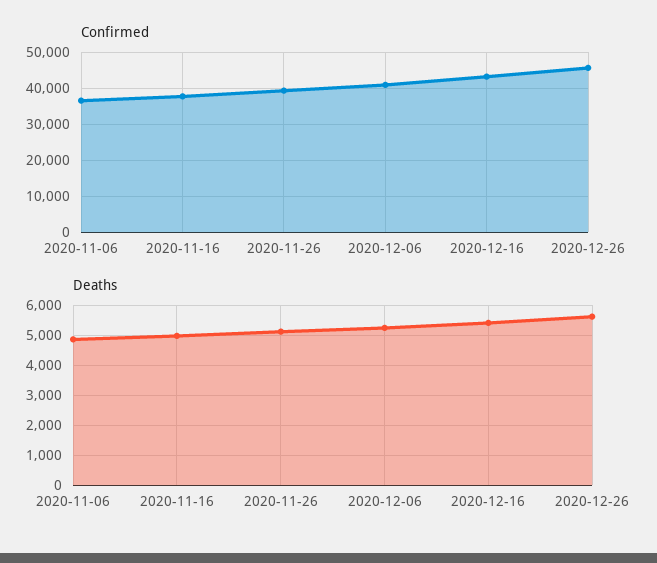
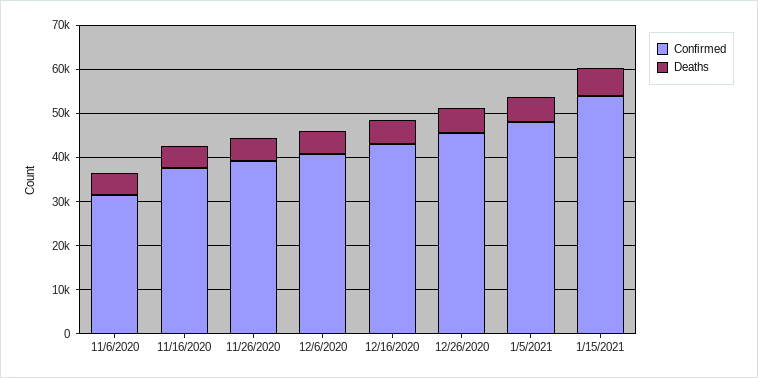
Confirmed, 2020-11-06: 36000 -> 32000
Confirmed, 1/5/2021: none -> 48000
Deaths, 1/5/2021: none -> 6000
Confirmed, 1/15/2021: none -> 54000
Deaths, 1/15/2021: none -> 6000

